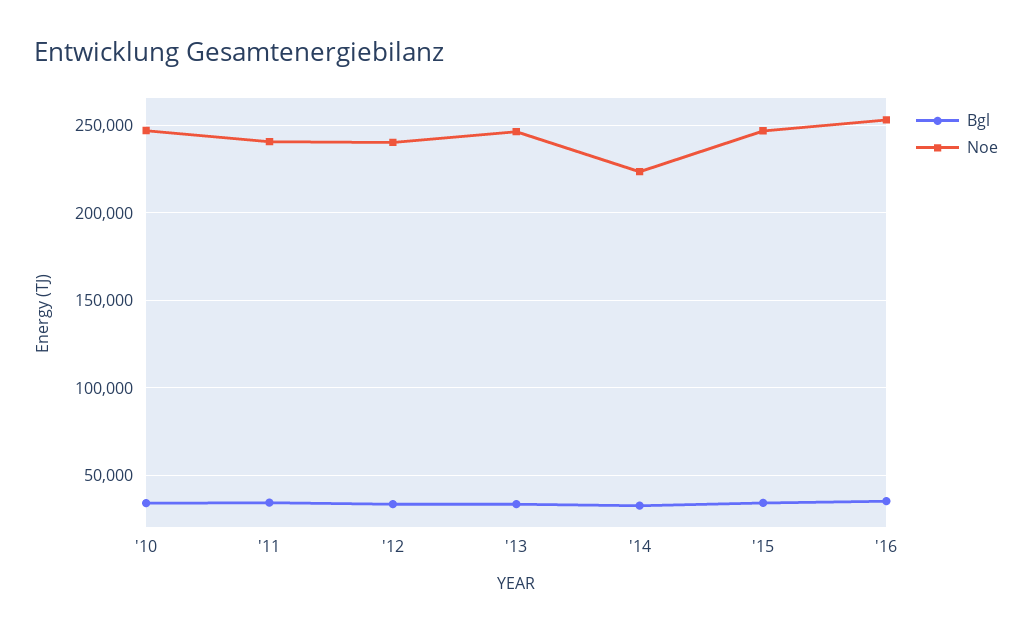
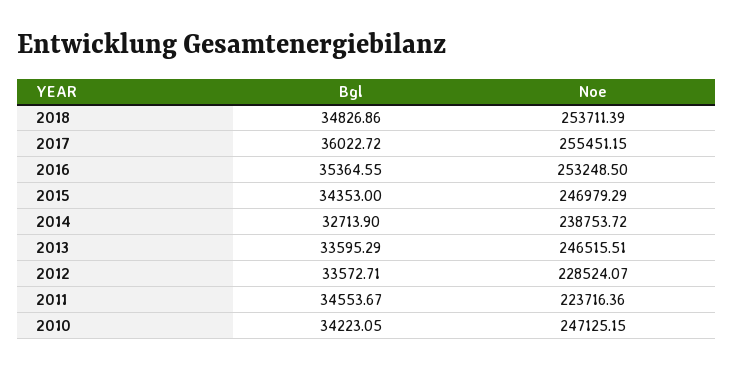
Noe, '11: 240000 -> 223716.36
Noe, '12: 240000 -> 228524.07
Noe, '14: 225000 -> 238753.72
Bgl, 2018: none -> 34826.86
Noe, 2018: none -> 253711.39
Bgl, 2017: none -> 36022.72
Noe, 2017: none -> 255451.15

